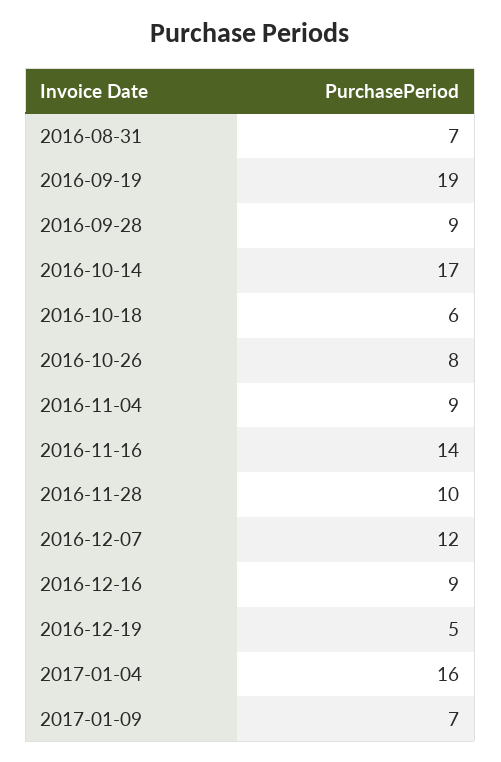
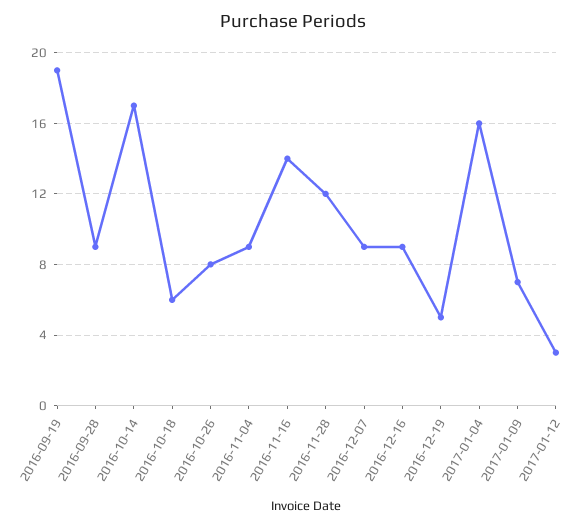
2016-08-31: 7 -> none
2016-11-28: 10 -> 12
2016-12-07: 12 -> 9
2017-01-12: none -> 3

